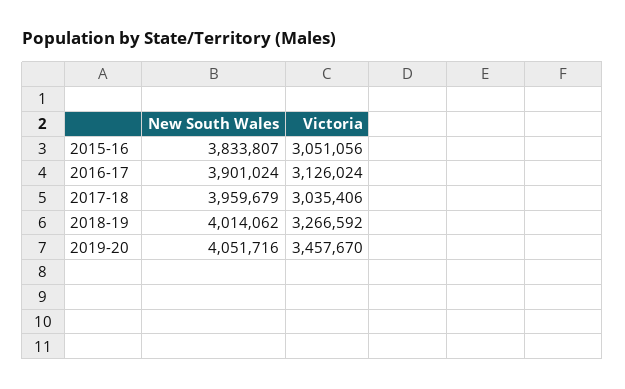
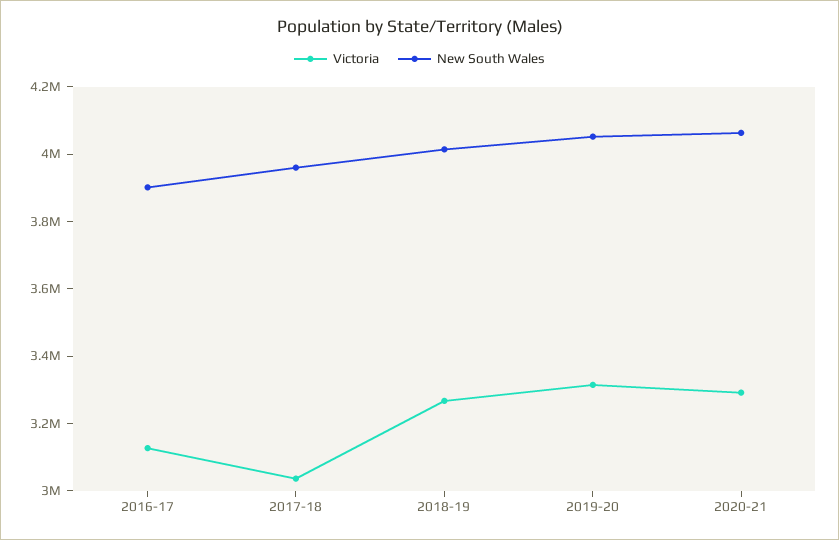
New South Wales, 2015-16: 3833807 -> none
Victoria, 2015-16: 3051056 -> none
Victoria, 2019-20: 3457670 -> 3300000
Victoria, 2020-21: none -> 3300000
New South Wales, 2020-21: none -> 4050000

